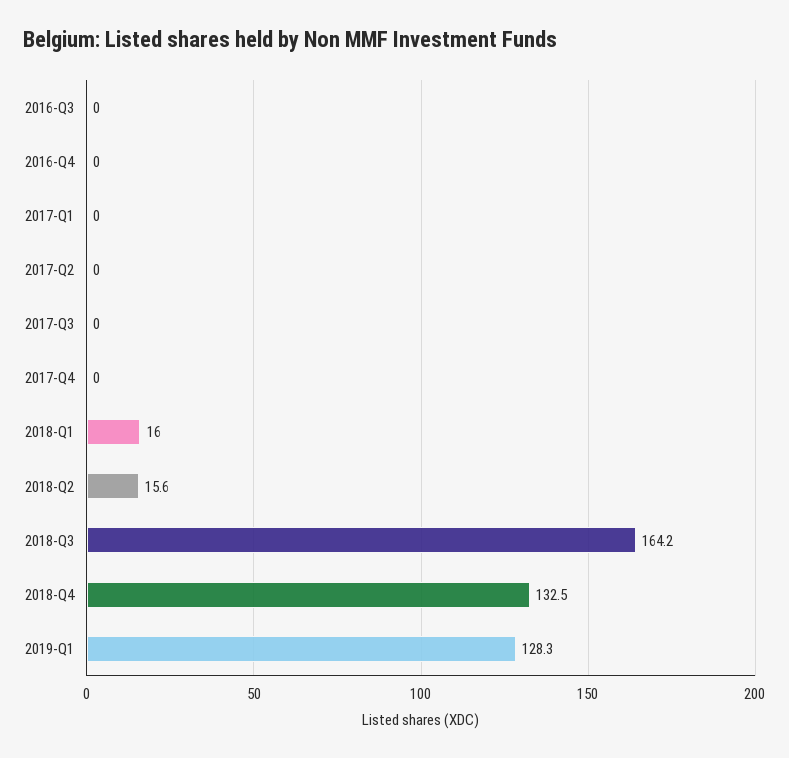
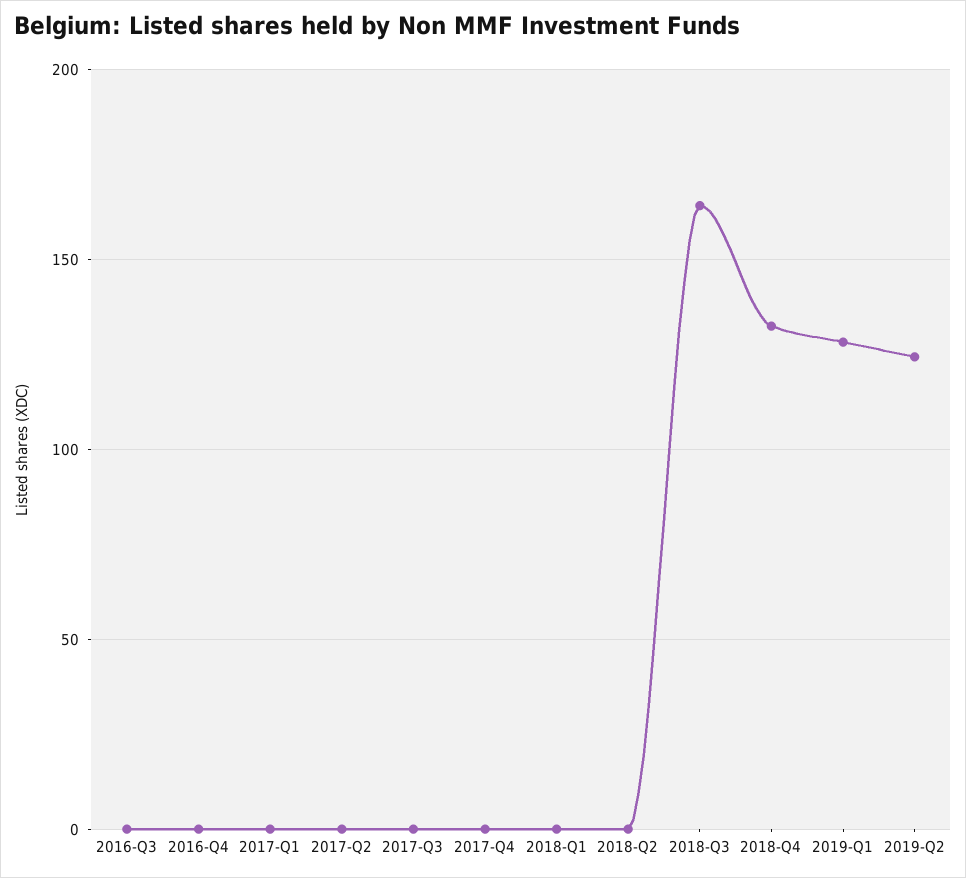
2018-Q1: 16 -> 0
2018-Q2: 15.6 -> 0
2019-Q2: none -> 125

